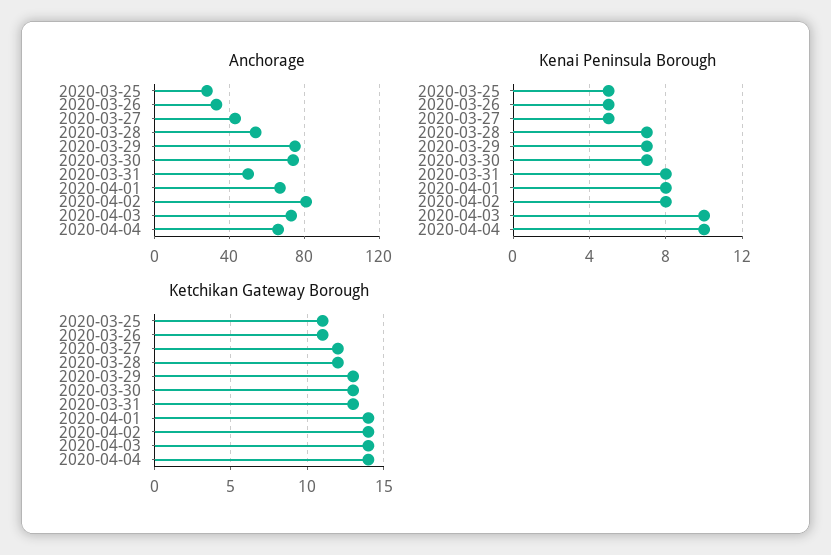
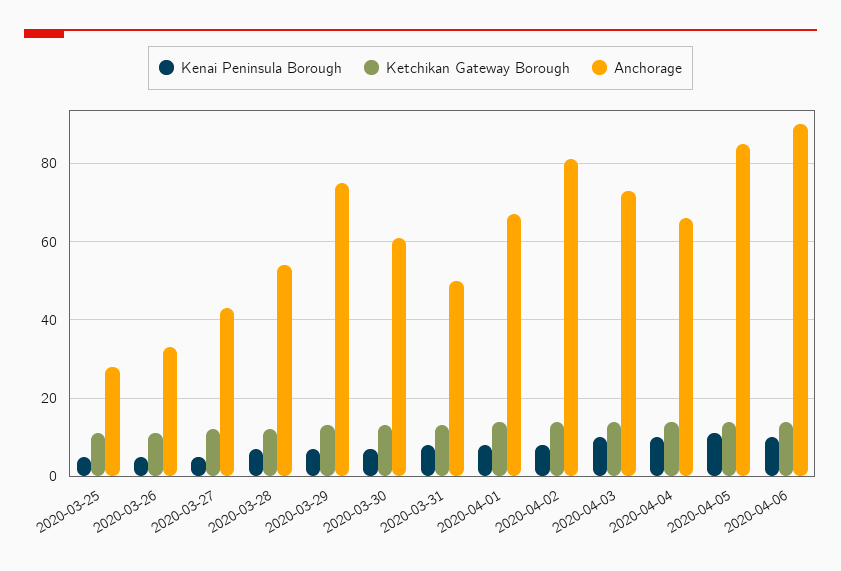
Anchorage, 2020-03-30: 75 -> 60
Kenai Peninsula Borough, 2020-04-05: none -> 10
Ketchikan Gateway Borough, 2020-04-05: none -> 15
Anchorage, 2020-04-05: none -> 85
Kenai Peninsula Borough, 2020-04-06: none -> 10
Ketchikan Gateway Borough, 2020-04-06: none -> 15
Anchorage, 2020-04-06: none -> 90

